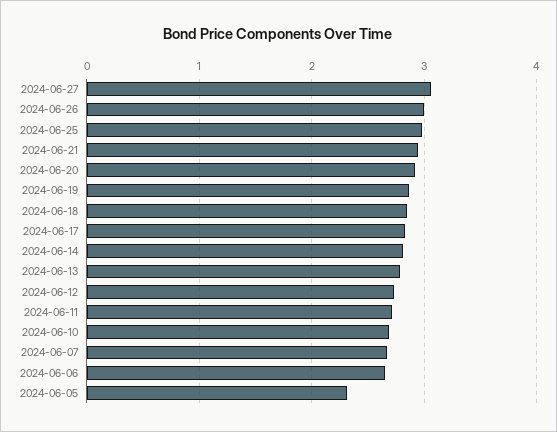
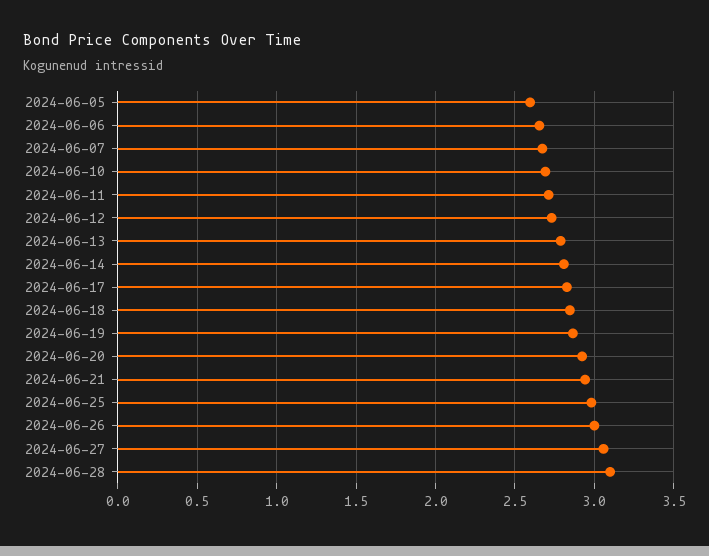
2024-06-05: 2.3 -> 2.6
2024-06-28: none -> 3.1

